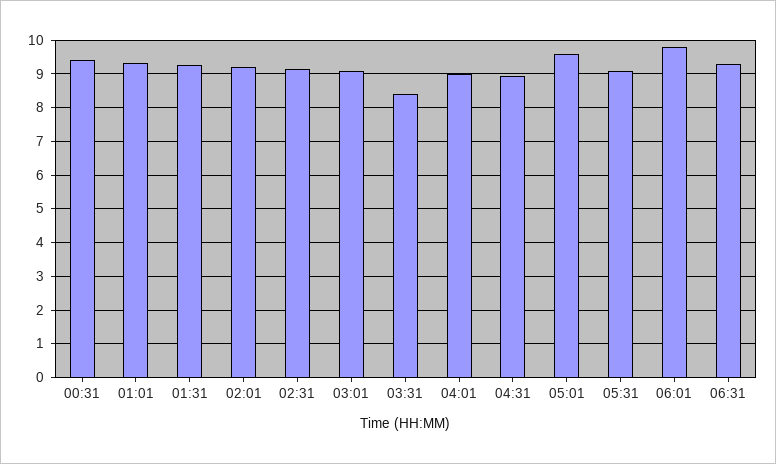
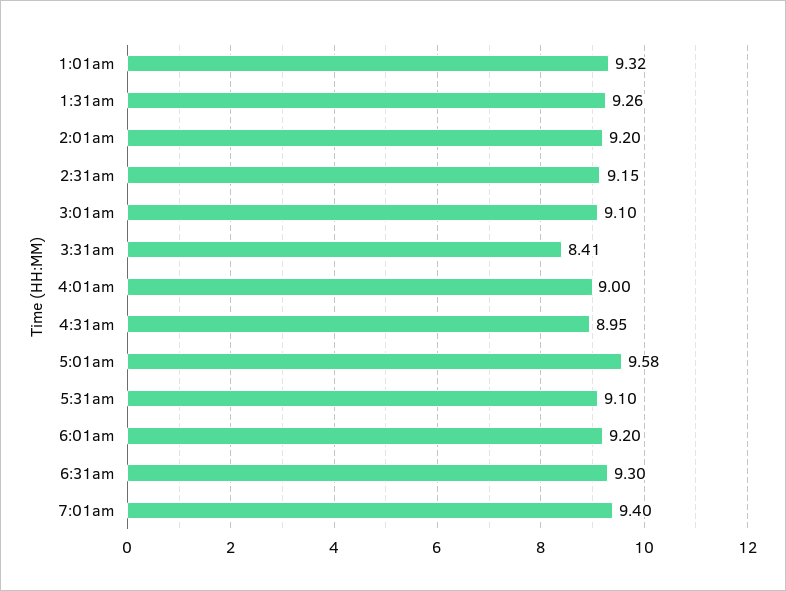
00:31: 9.4 -> none
06:01: 9.8 -> 9.2
7:01am: none -> 9.4

